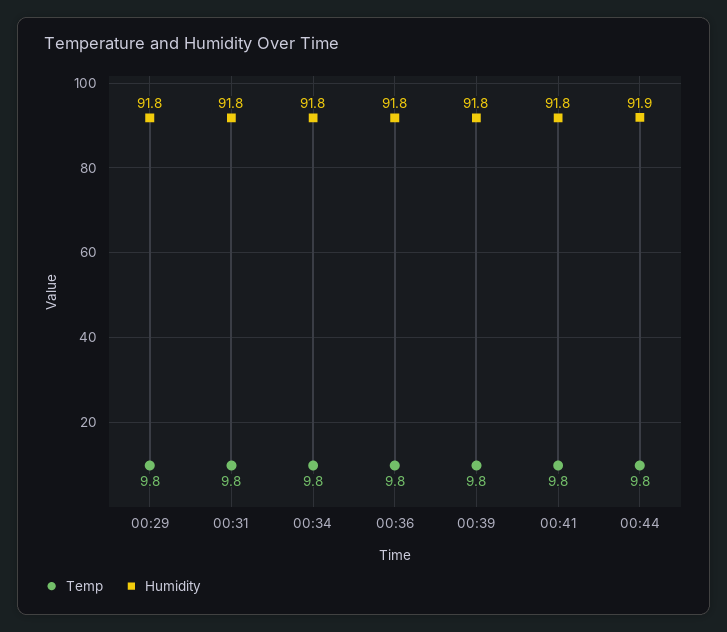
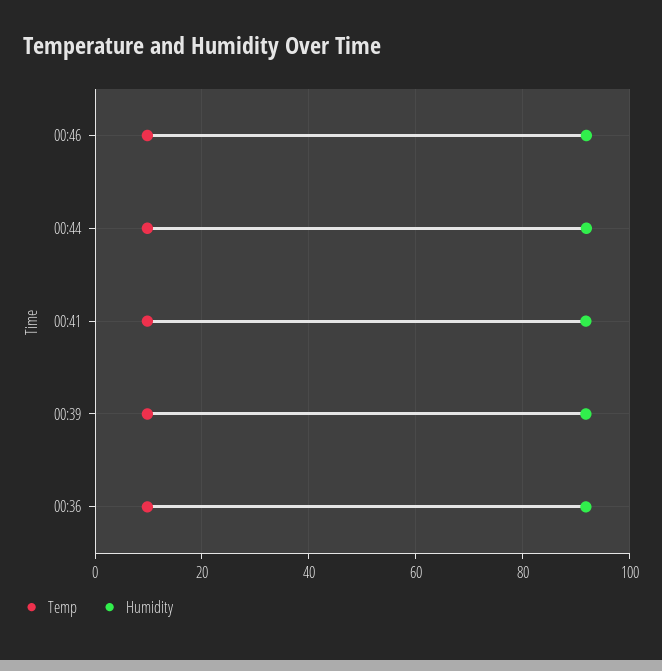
Temp, 00:29: 9.8 -> none
Humidity, 00:29: 91.8 -> none
Temp, 00:31: 9.8 -> none
Humidity, 00:31: 91.8 -> none
Temp, 00:34: 9.8 -> none
Humidity, 00:34: 91.8 -> none
Temp, 00:46: none -> 10
Humidity, 00:46: none -> 92

